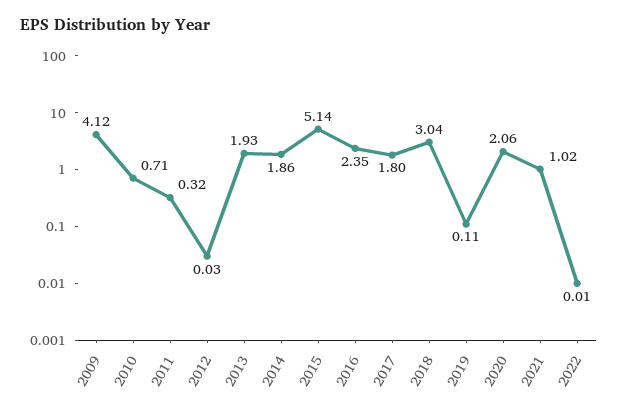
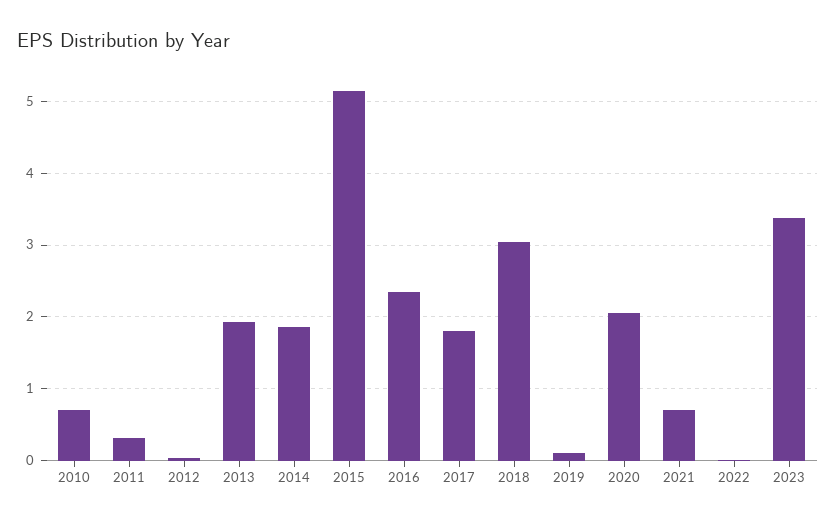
2009: 4.12 -> none
2021: 1.02 -> 0.7
2023: none -> 3.4

